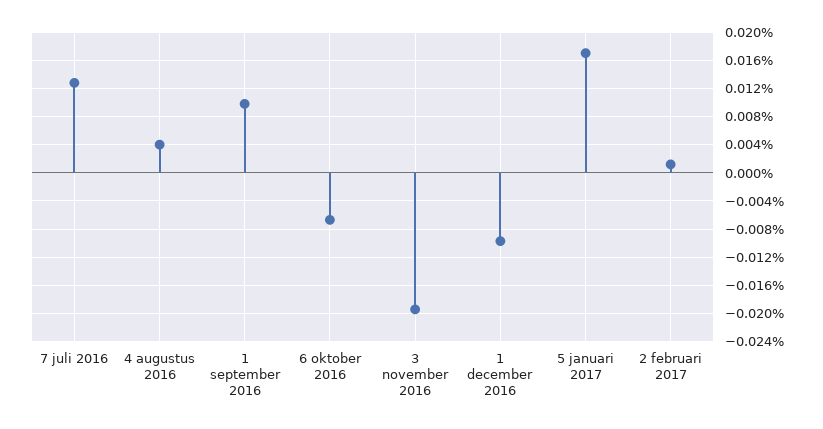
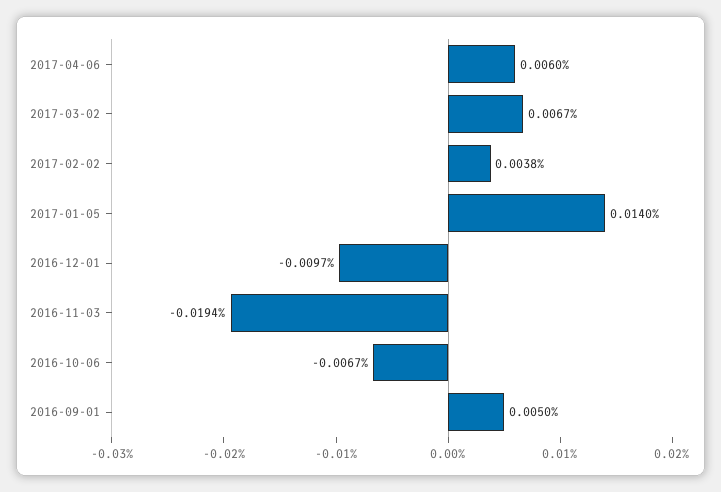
7 juli 2016: 0.013 -> none
4 augustus 2016: 0.004 -> none
1 september 2016: 0.01 -> 0.005
5 januari 2017: 0.017 -> 0.014
2 februari 2017: 0.001 -> 0.0038
2017-04-06: none -> 0.006
2017-03-02: none -> 0.0067

